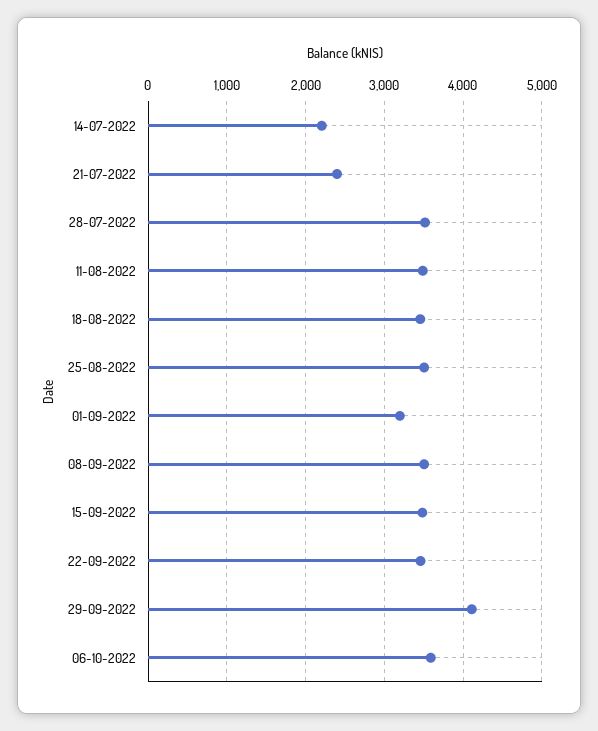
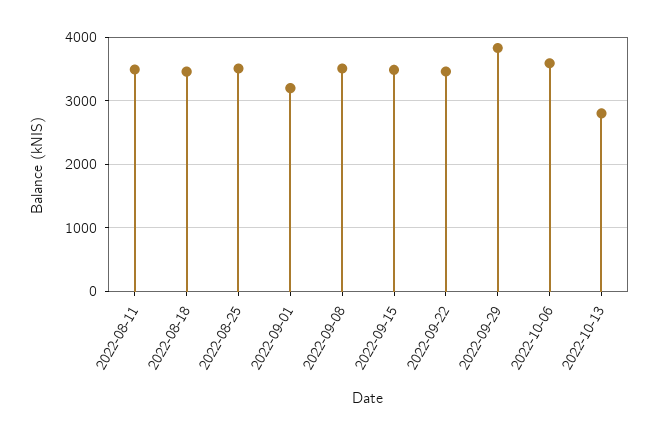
14-07-2022: 2200 -> none
21-07-2022: 2400 -> none
28-07-2022: 3500 -> none
29-09-2022: 4100 -> 3800
2022-10-13: none -> 2800

